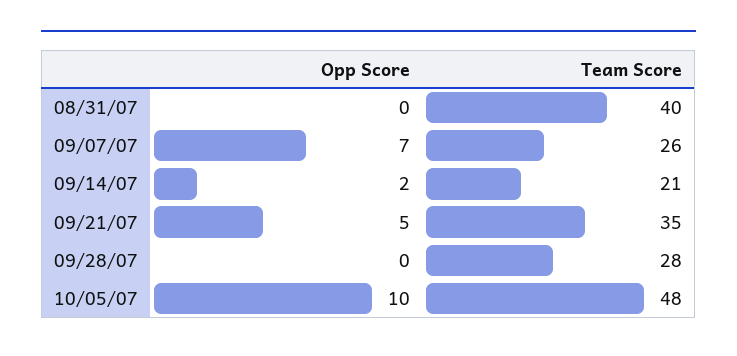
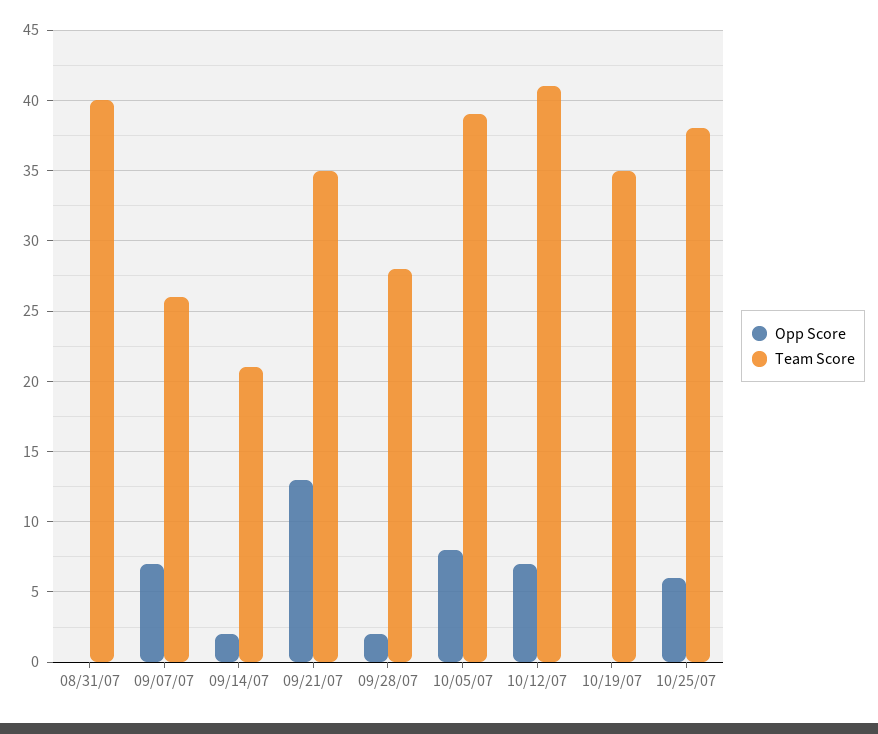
Opp Score, 09/21/07: 5 -> 13
Opp Score, 09/28/07: 0 -> 2
Opp Score, 10/05/07: 10 -> 8
Team Score, 10/05/07: 48 -> 39
Opp Score, 10/12/07: none -> 7
Team Score, 10/12/07: none -> 41
Opp Score, 10/19/07: none -> 0
Team Score, 10/19/07: none -> 35
Opp Score, 10/25/07: none -> 6
Team Score, 10/25/07: none -> 38

